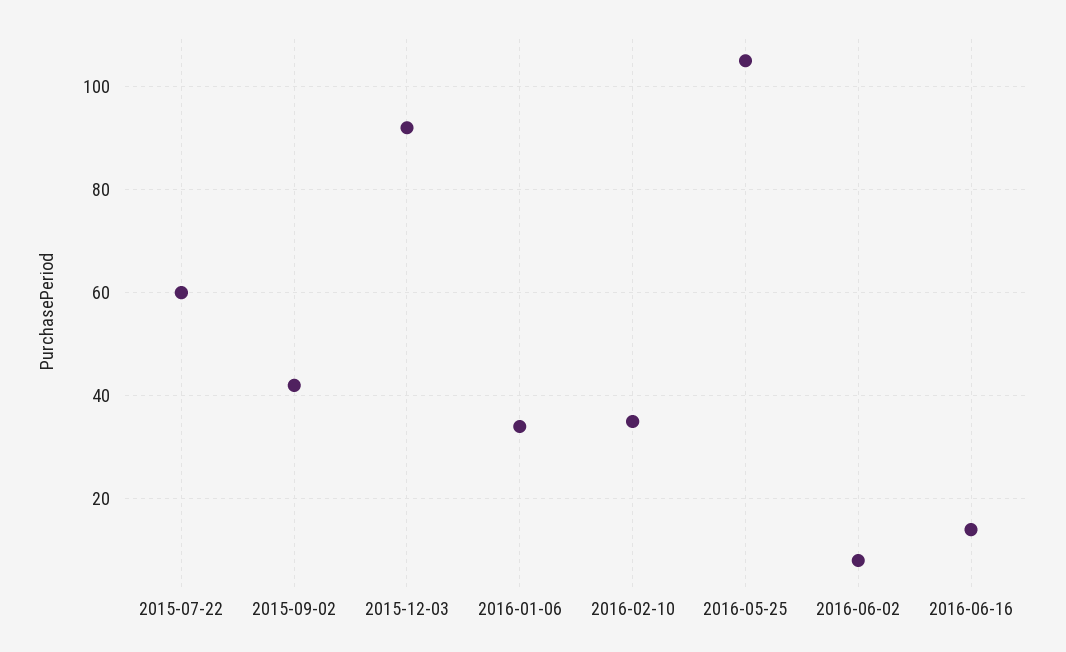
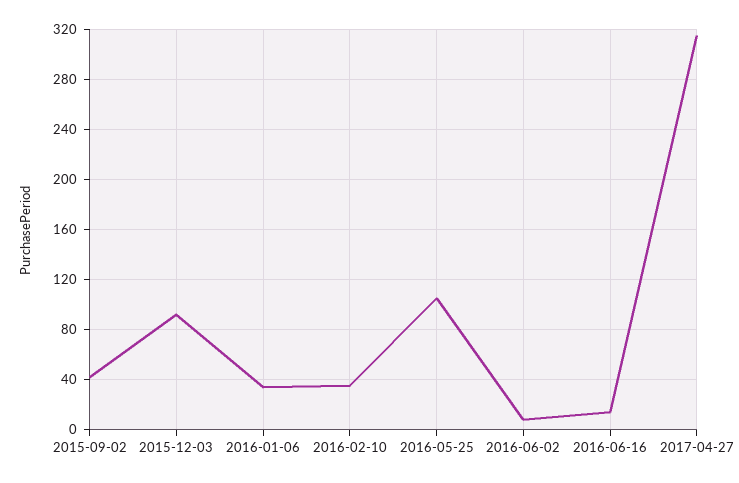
2015-07-22: 60 -> none
2017-04-27: none -> 315

